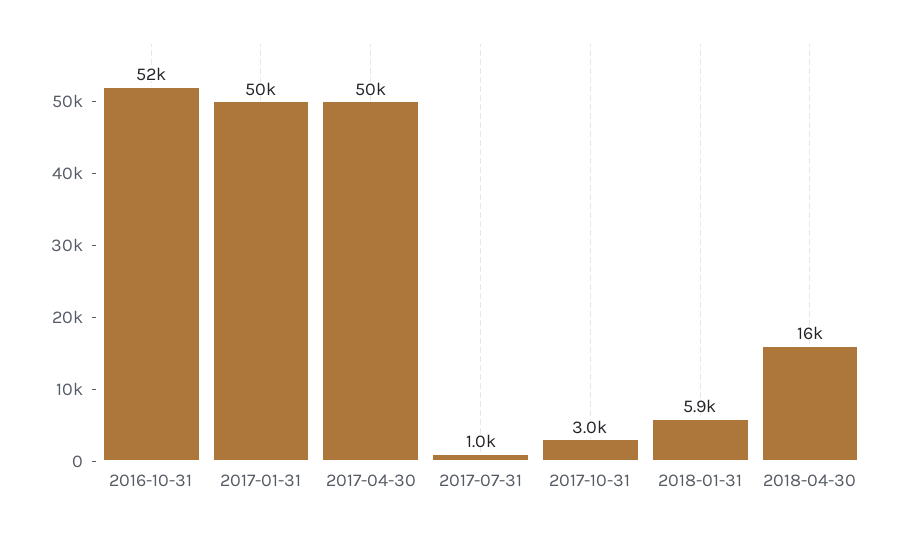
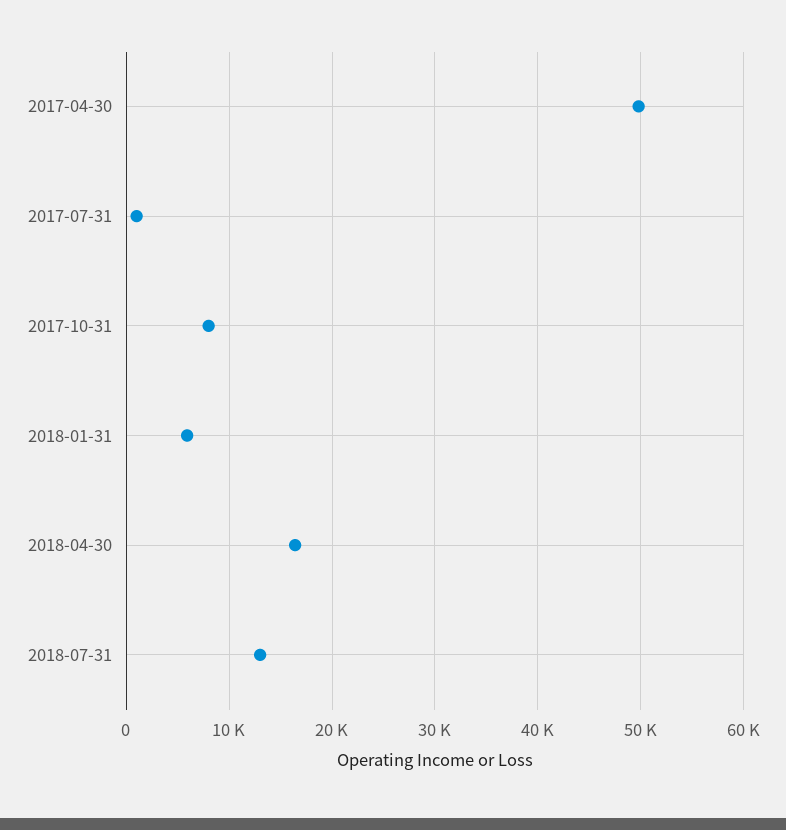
2016-10-31: 52000 -> none
2017-01-31: 50000 -> none
2017-10-31: 3000 -> 8000
2018-07-31: none -> 13000

